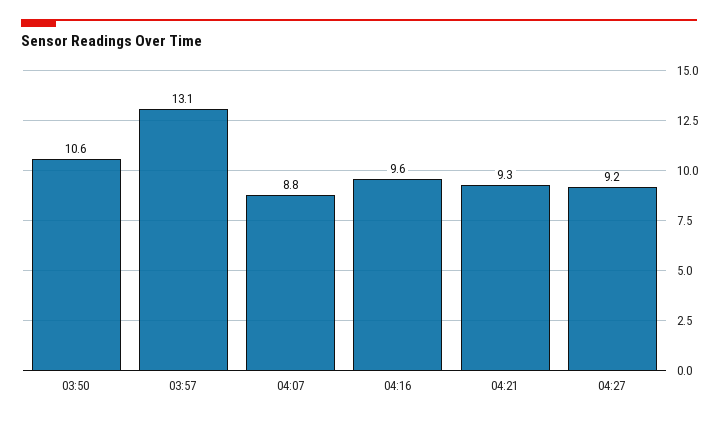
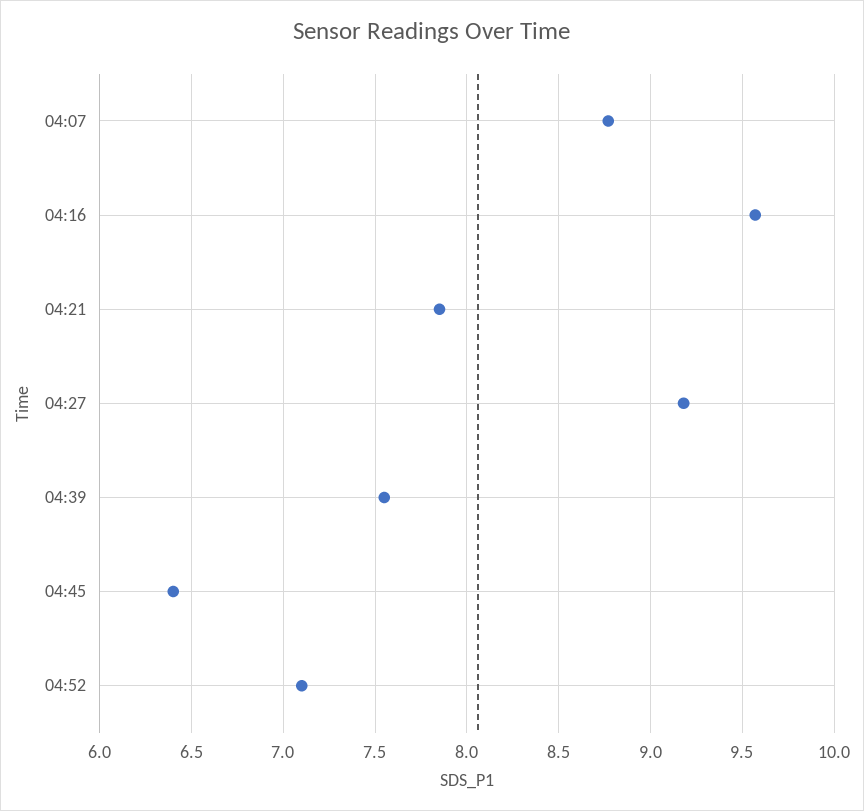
03:50: 10.6 -> none
03:57: 13.1 -> none
04:21: 9.3 -> 7.85
04:39: none -> 7.55
04:45: none -> 6.4
04:52: none -> 7.1

